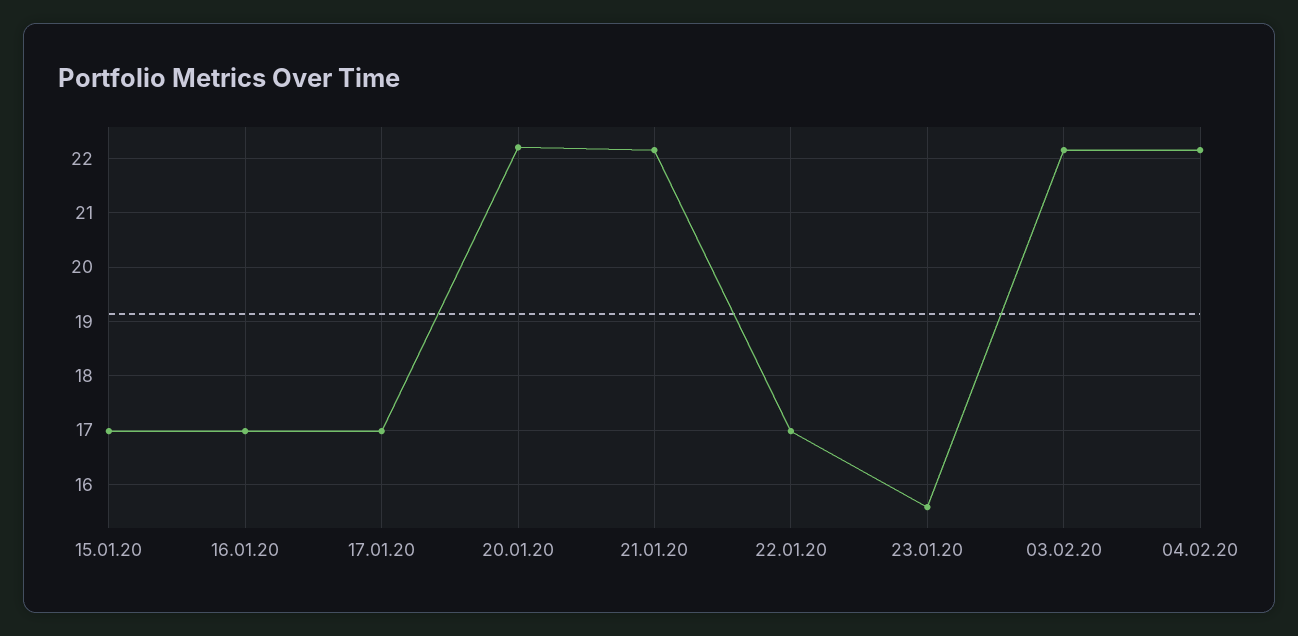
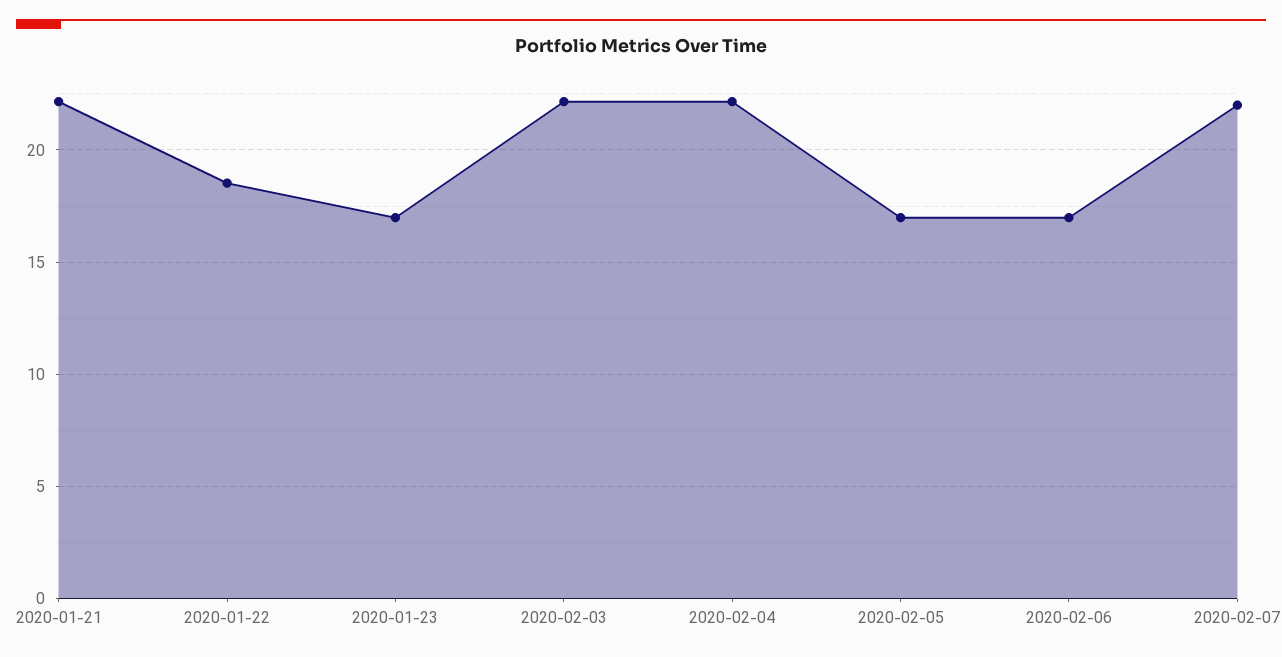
15.01.20: 17 -> none
16.01.20: 17 -> none
17.01.20: 17 -> none
20.01.20: 22.2 -> none
22.01.20: 17 -> 18.5
23.01.20: 15.6 -> 17
2020-02-05: none -> 17
2020-02-06: none -> 17
2020-02-07: none -> 22

